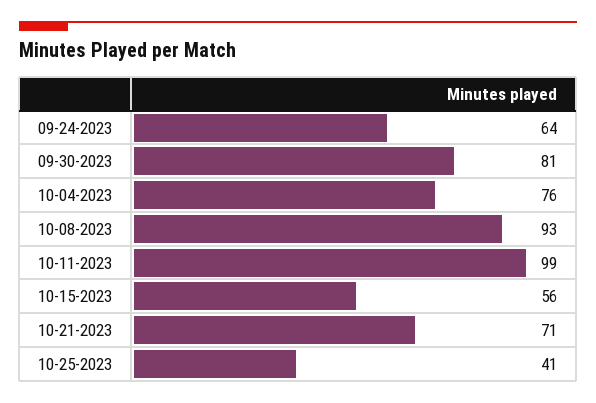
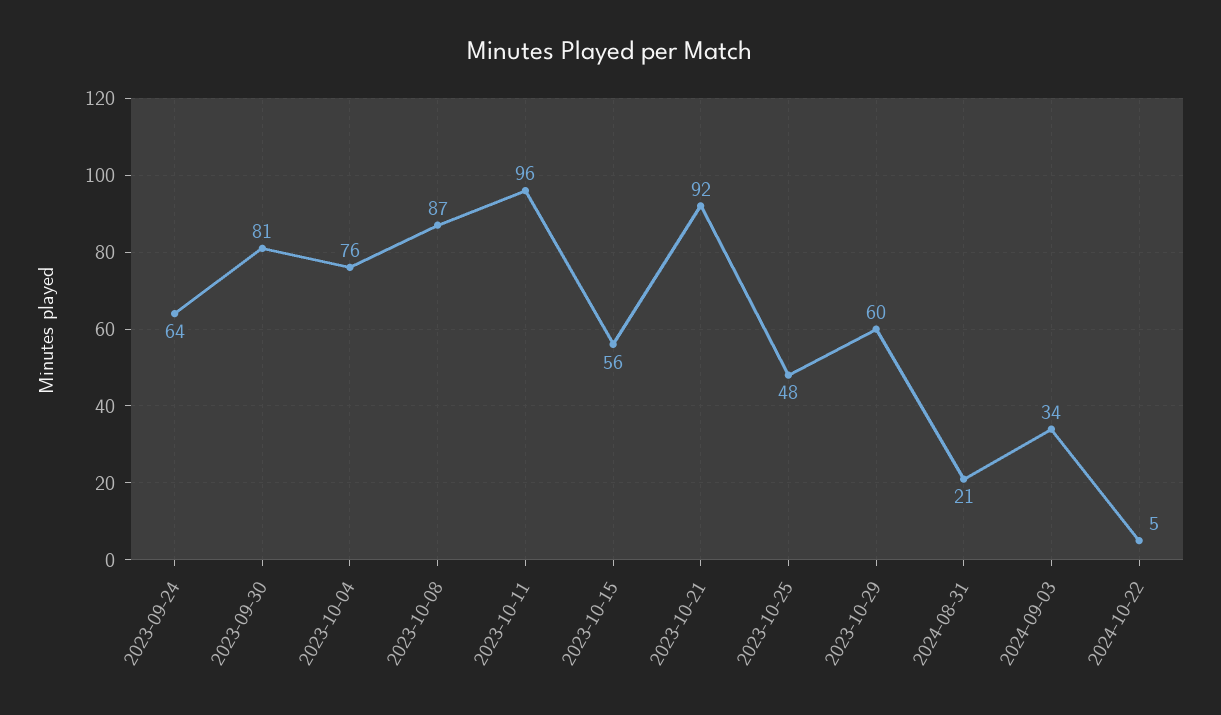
10-08-2023: 93 -> 87
10-11-2023: 99 -> 96
10-21-2023: 71 -> 92
10-25-2023: 41 -> 48
2023-10-29: none -> 60
2024-08-31: none -> 21
2024-09-03: none -> 34
2024-10-22: none -> 5

